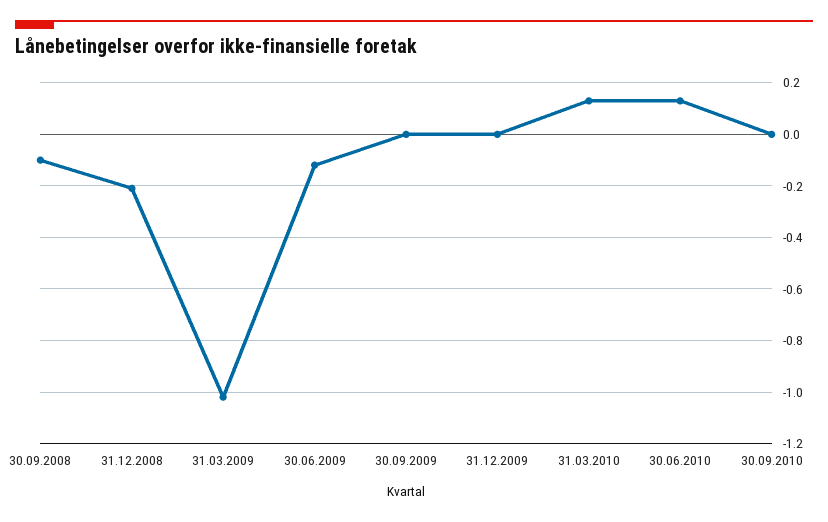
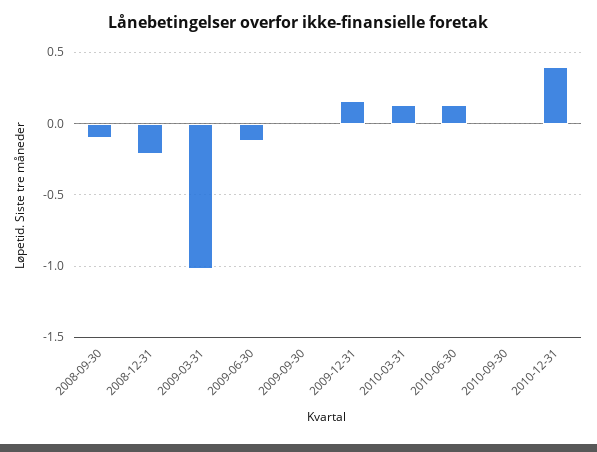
31.12.2009: 0 -> 0.15
2010-12-31: none -> 0.4

